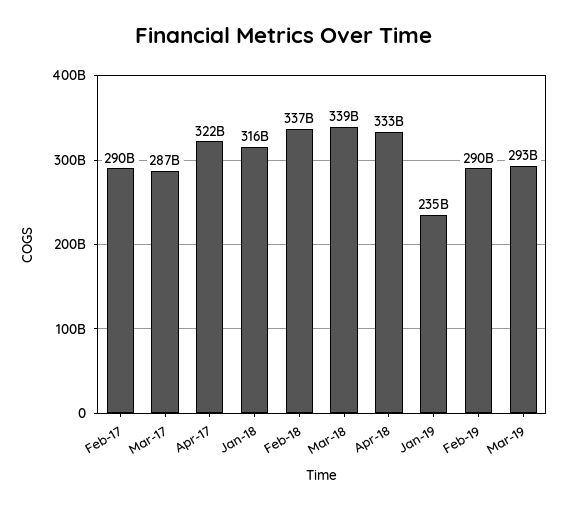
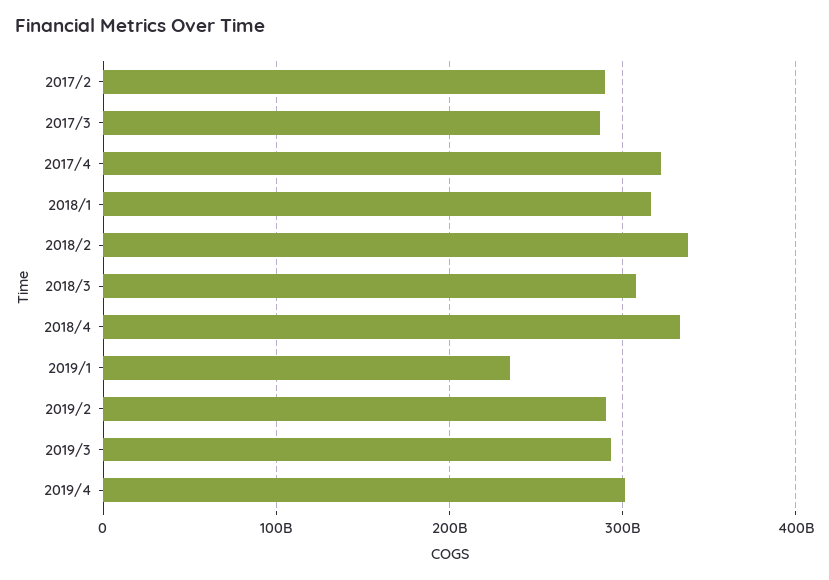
Mar-18: 339000000000 -> 310000000000
2019/4: none -> 300000000000

